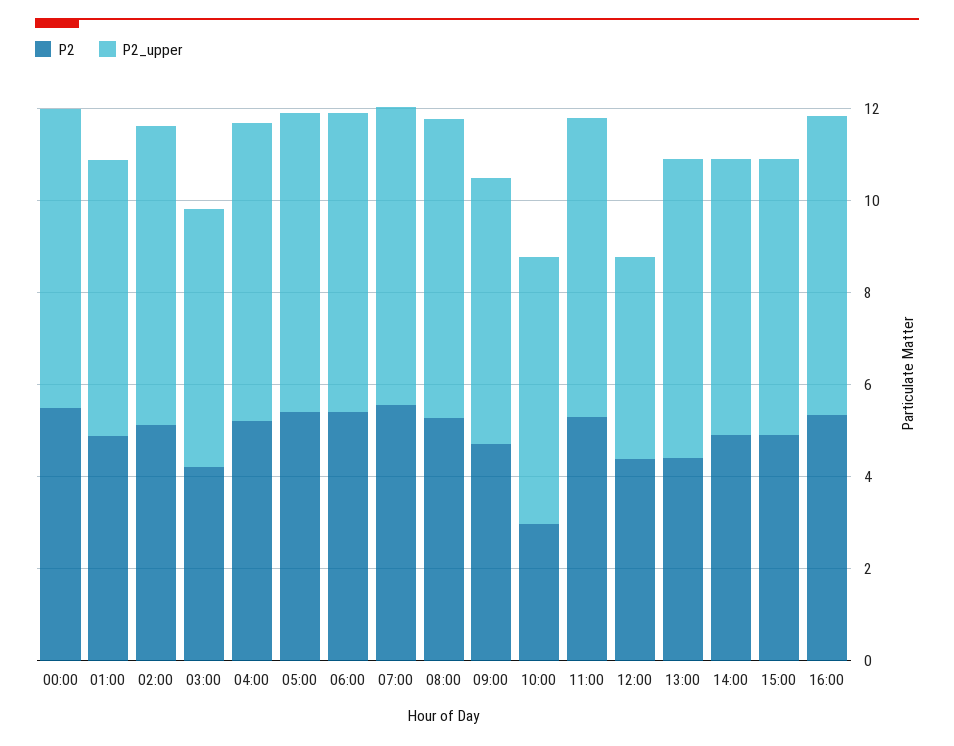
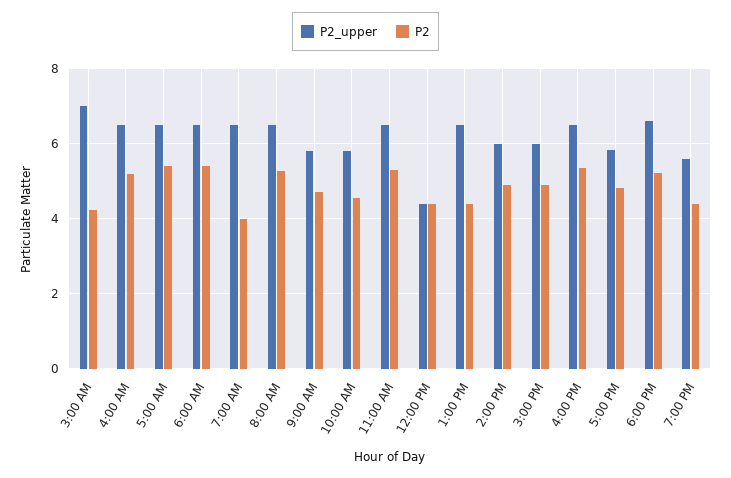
P2, 00:00: 5.5 -> none
P2_upper, 00:00: 6.5 -> none
P2, 01:00: 5 -> none
P2_upper, 01:00: 6 -> none
P2, 02:00: 5 -> none
P2_upper, 02:00: 6.5 -> none
P2_upper, 03:00: 5.5 -> 7
P2, 07:00: 5.5 -> 4
P2, 10:00: 3 -> 4.6
P2_upper, 5:00 PM: none -> 5.8
P2, 5:00 PM: none -> 4.8
P2_upper, 6:00 PM: none -> 6.6
P2, 6:00 PM: none -> 5.2
P2_upper, 7:00 PM: none -> 5.6
P2, 7:00 PM: none -> 4.4

